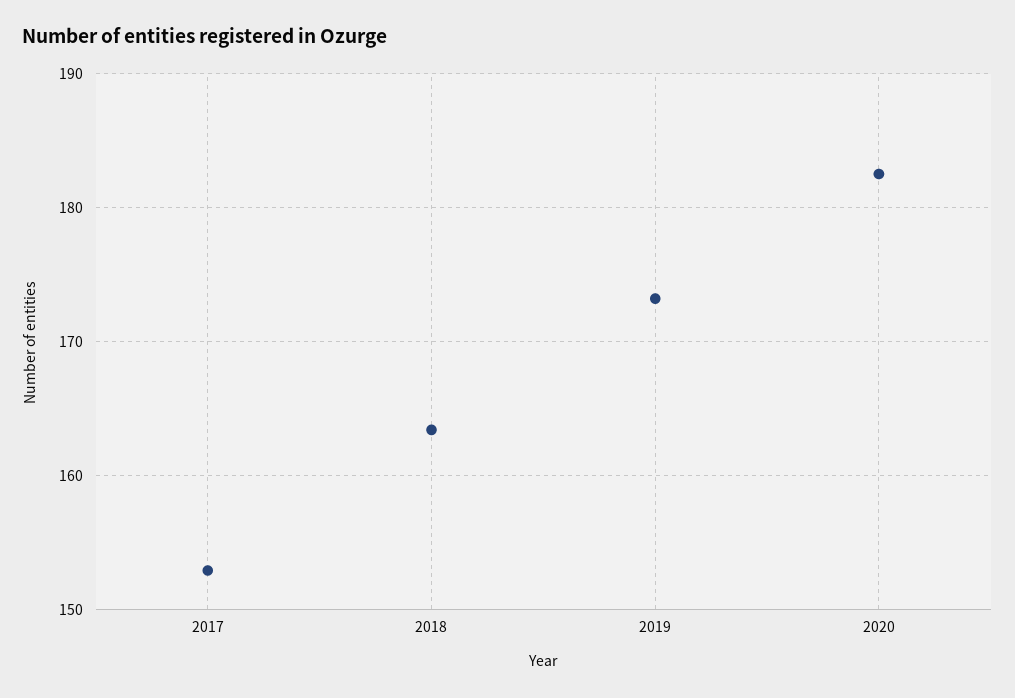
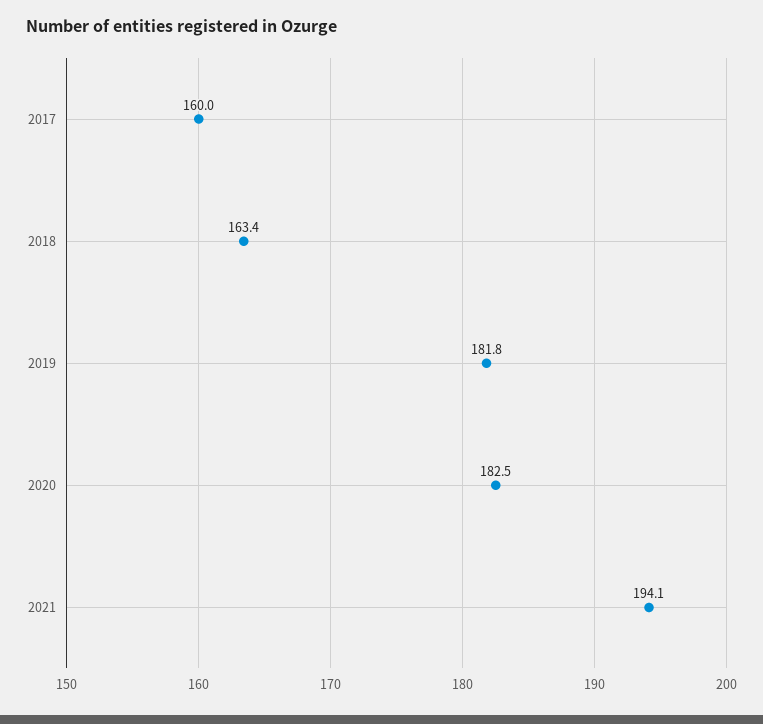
2017: 153 -> 160
2019: 173 -> 181.8
2021: none -> 194.1

